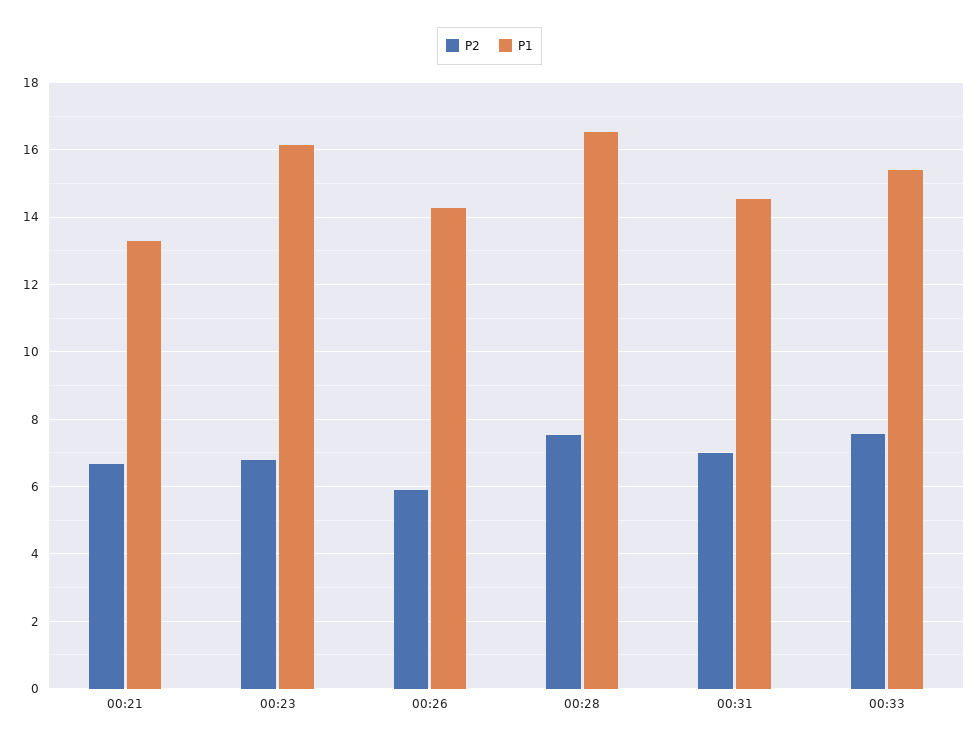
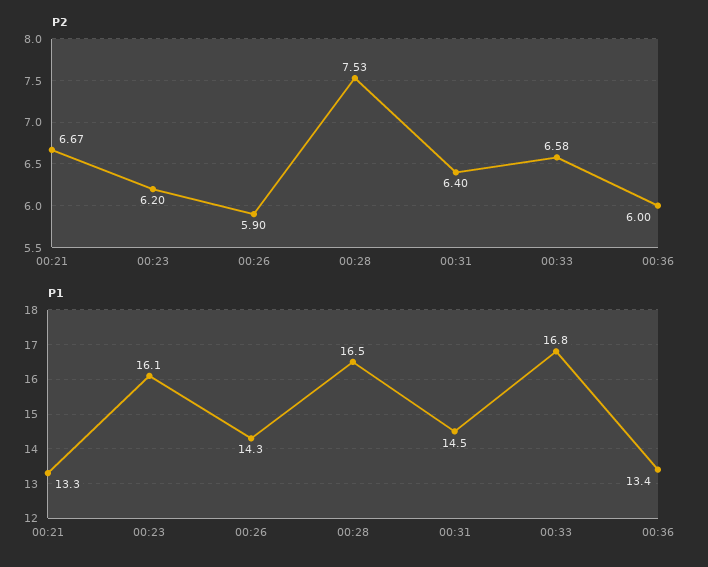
P2, 00:23: 6.8 -> 6.2
P2, 00:31: 7 -> 6.4
P2, 00:33: 7.6 -> 6.58
P1, 00:33: 15.4 -> 16.8
P2, 00:36: none -> 6
P1, 00:36: none -> 13.4

